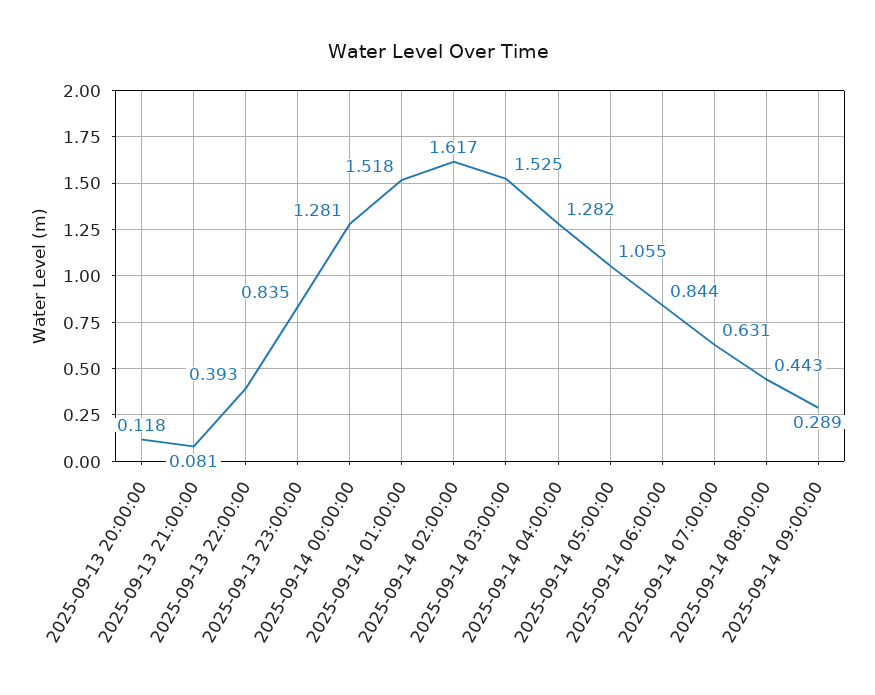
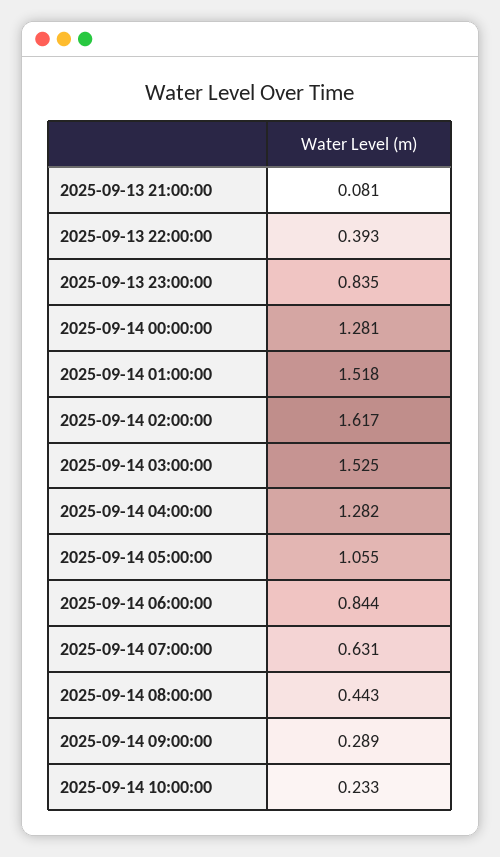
2025-09-13 20:00:00: 0.118 -> none
2025-09-14 10:00:00: none -> 0.233

